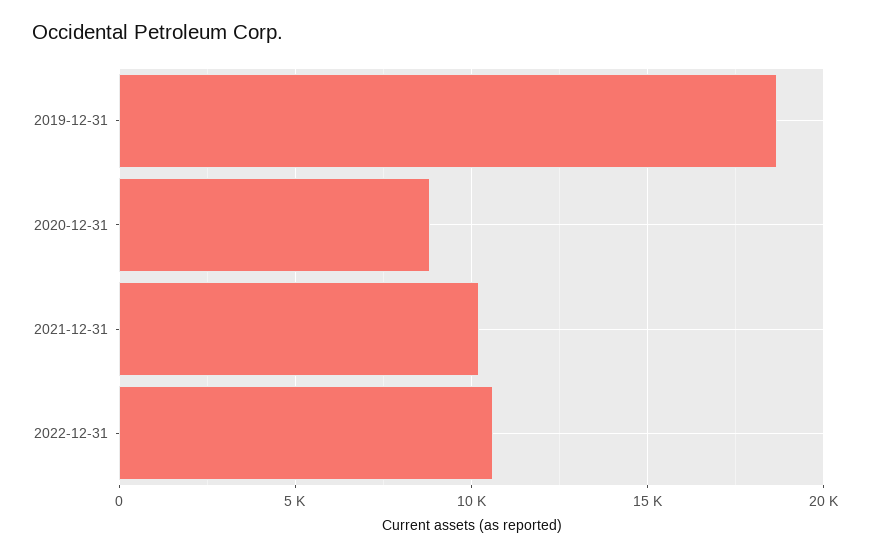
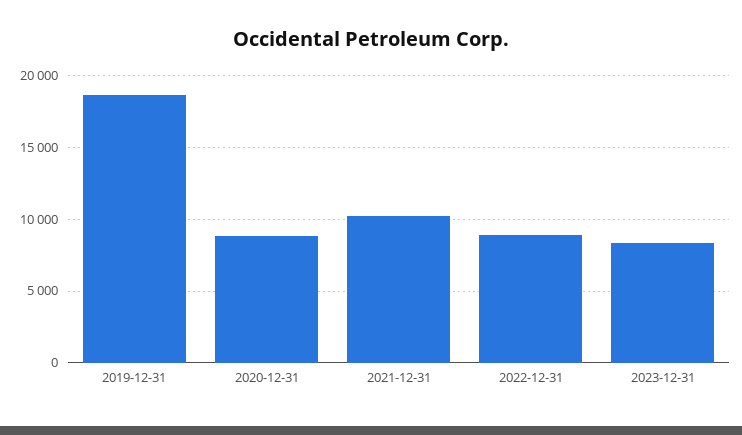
2022-12-31: 10500 -> 9000
2023-12-31: none -> 8500

